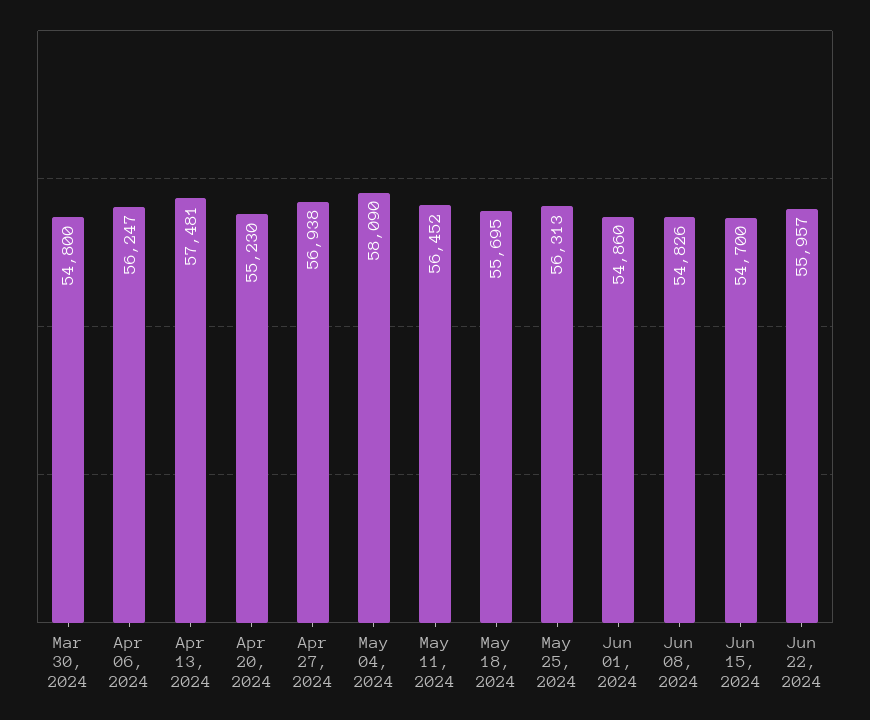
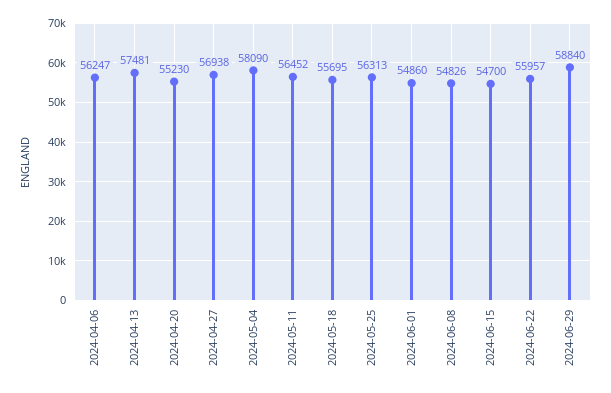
Mar 30, 2024: 54800 -> none
2024-06-29: none -> 58840

